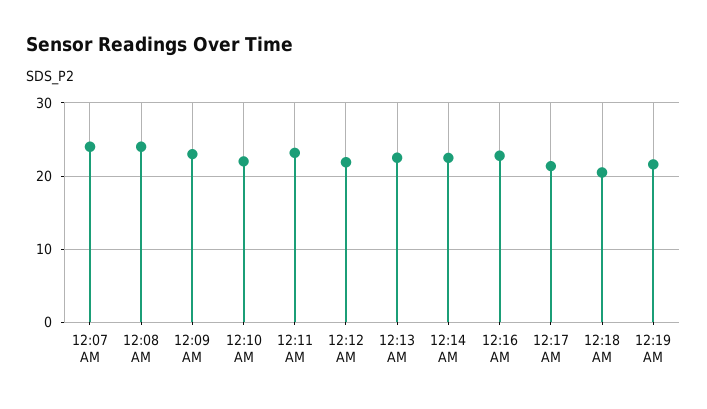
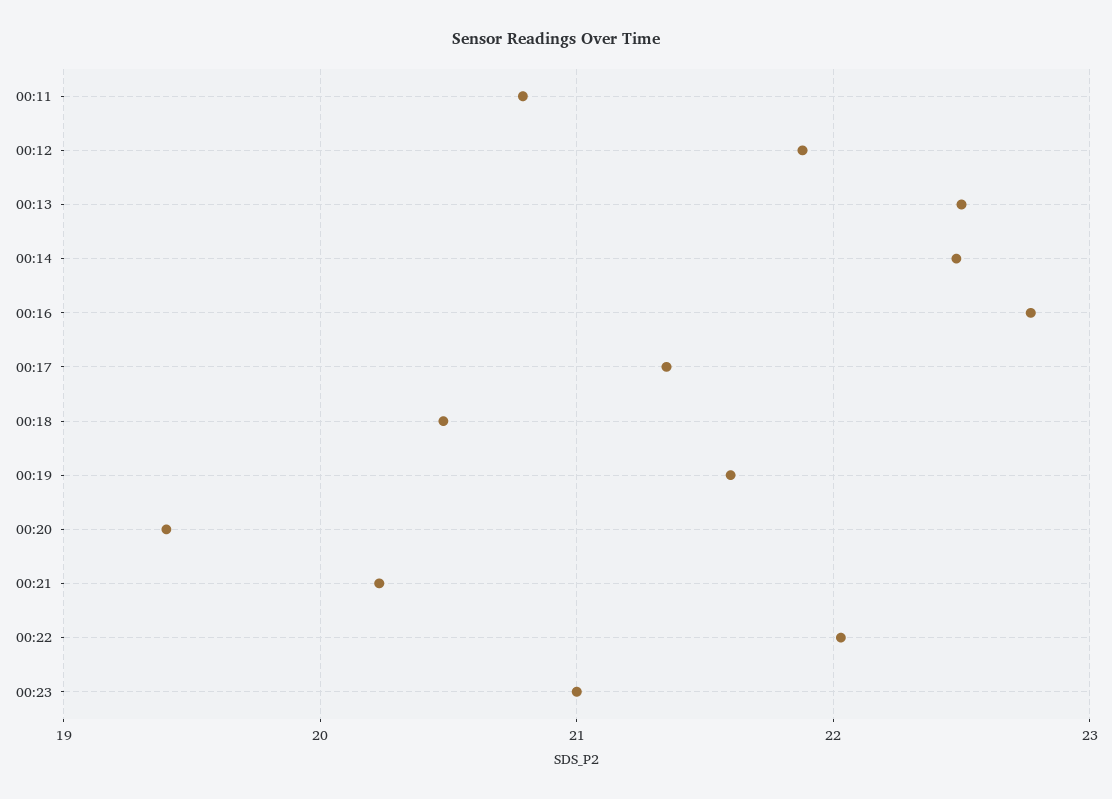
12:07 AM: 24 -> none
12:08 AM: 24 -> none
12:09 AM: 23 -> none
12:10 AM: 22 -> none
12:11 AM: 23 -> 20.8
00:20: none -> 19.4
00:21: none -> 20.2
00:22: none -> 22
00:23: none -> 21

